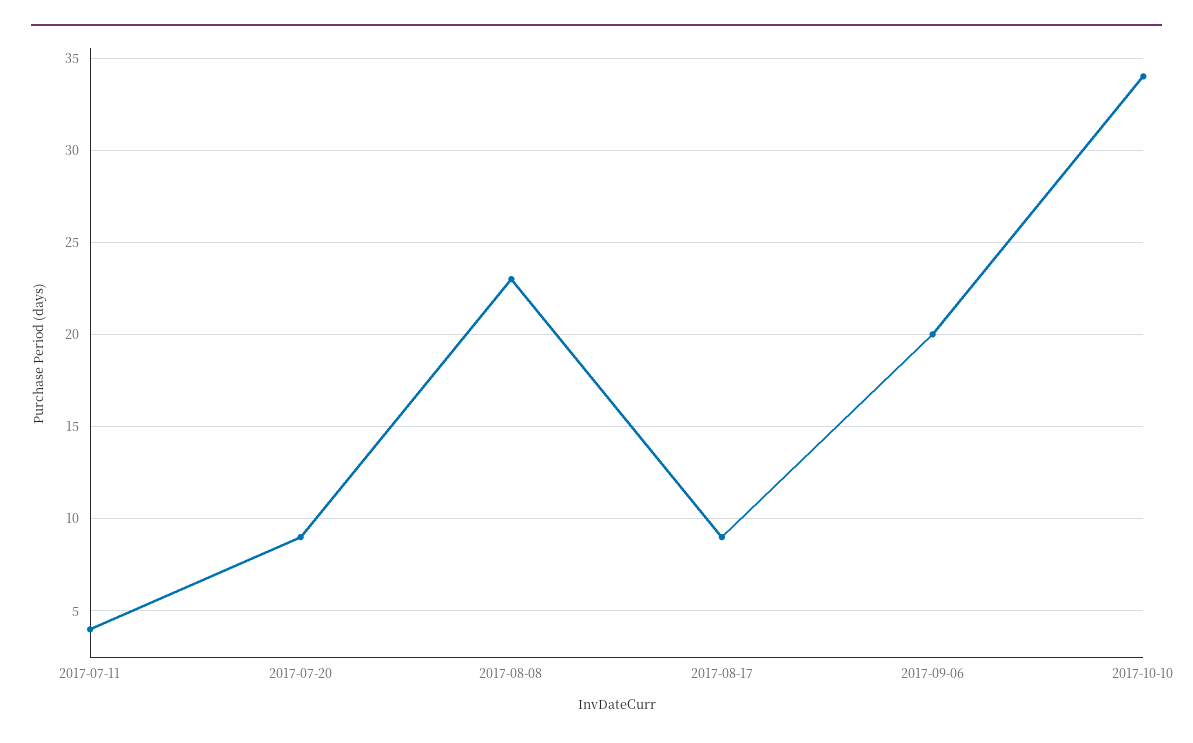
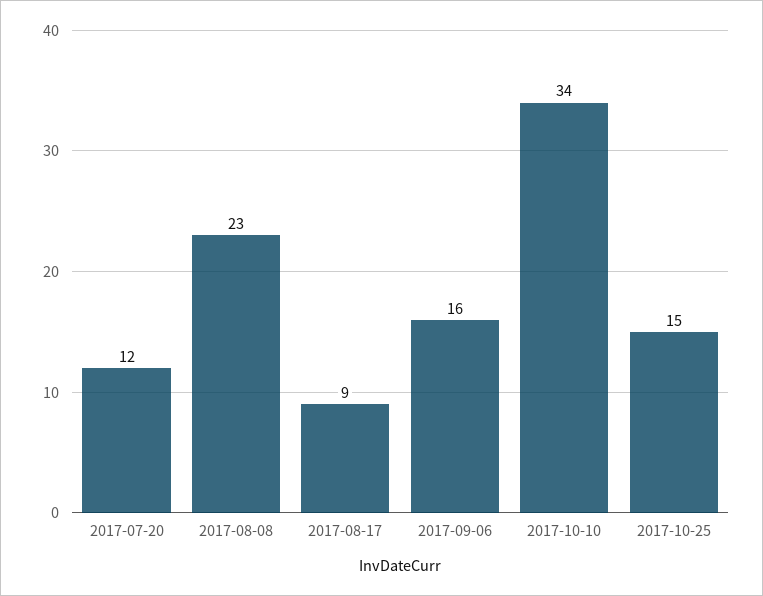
2017-07-11: 4 -> none
2017-07-20: 9 -> 12
2017-09-06: 20 -> 16
2017-10-25: none -> 15

